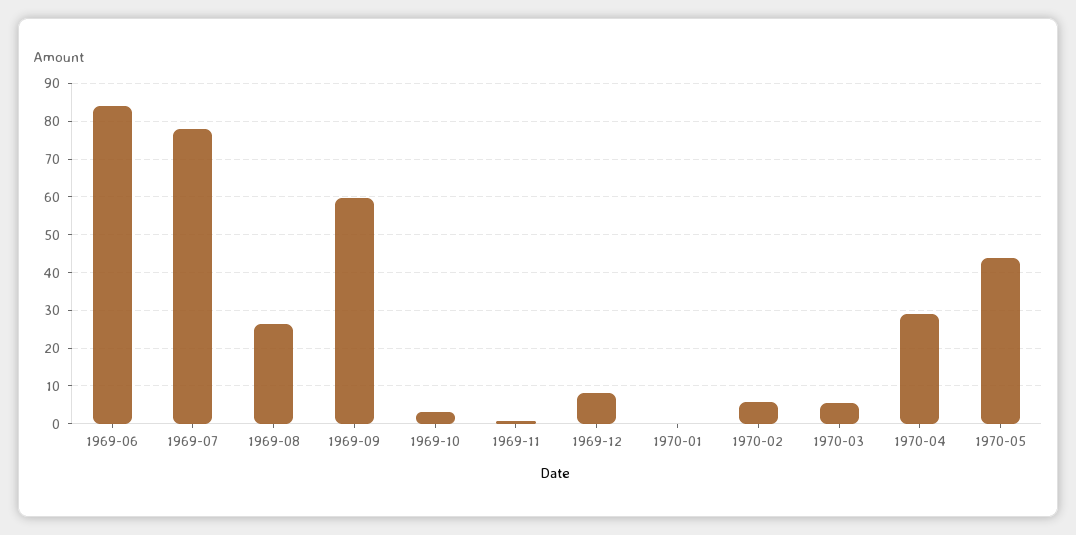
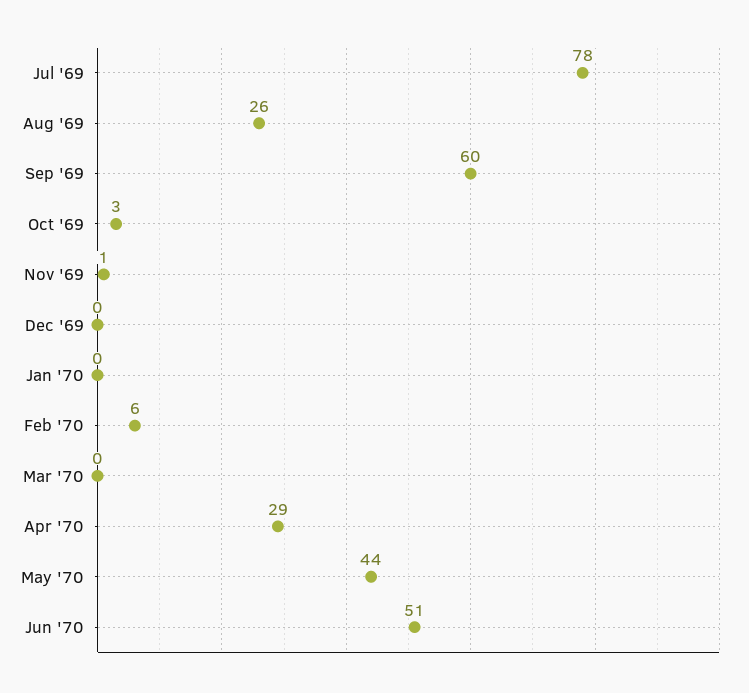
1969-06: 84 -> none
1969-12: 8 -> 0
1970-03: 6 -> 0
Jun '70: none -> 51

